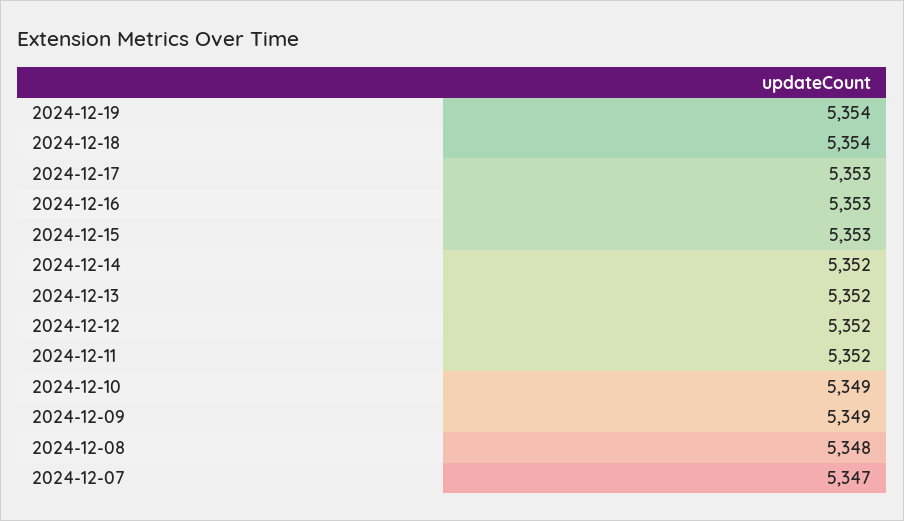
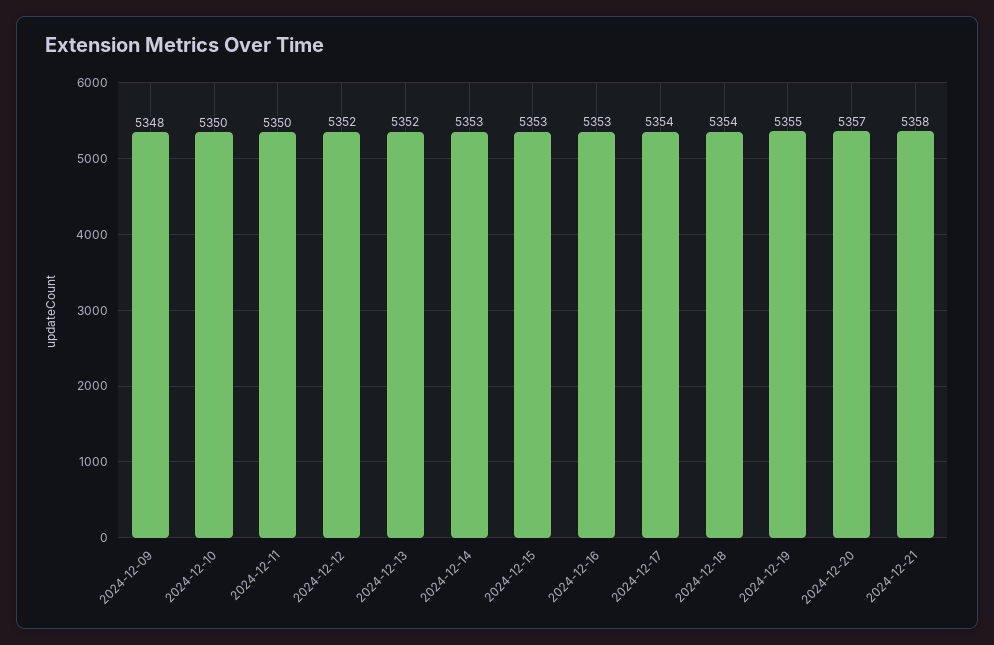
2024-12-19: 5354 -> 5355
2024-12-17: 5353 -> 5354
2024-12-14: 5352 -> 5353
2024-12-11: 5352 -> 5350
2024-12-10: 5349 -> 5350
2024-12-09: 5349 -> 5348
2024-12-08: 5348 -> none
2024-12-07: 5347 -> none
2024-12-20: none -> 5357
2024-12-21: none -> 5358

